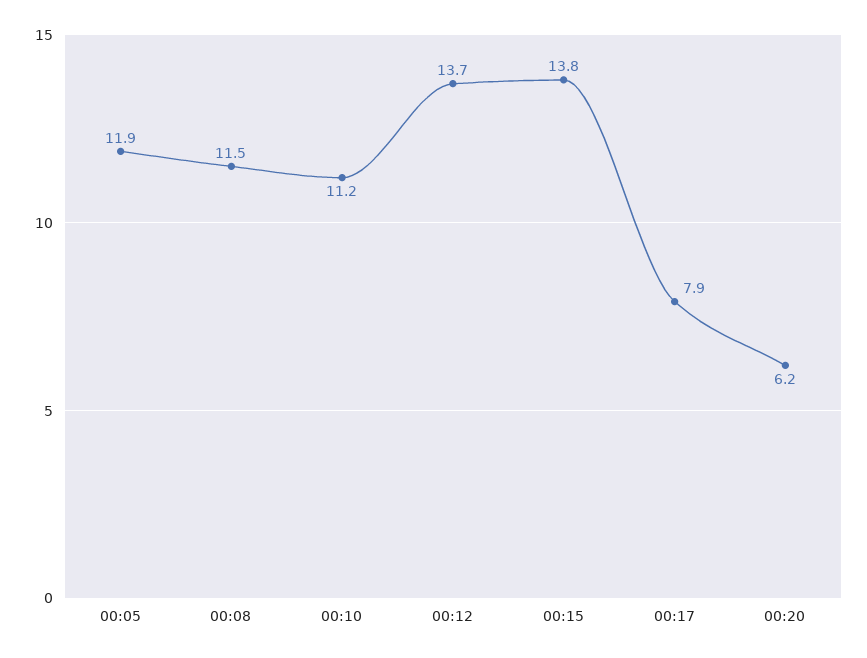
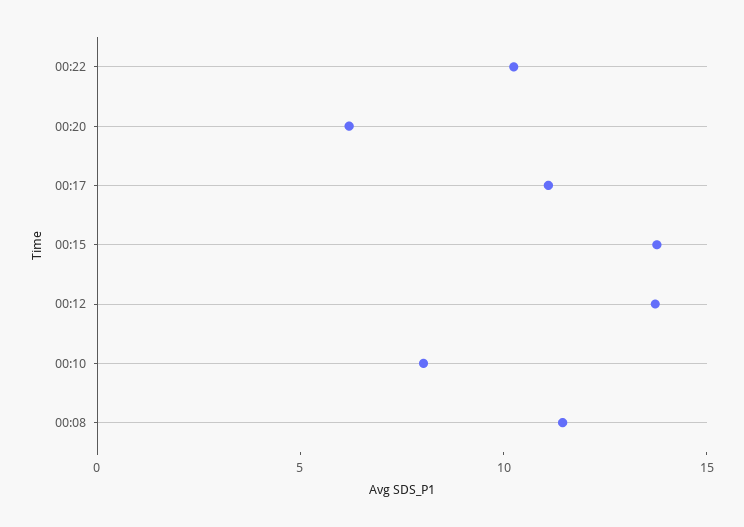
00:05: 11.9 -> none
00:10: 11.2 -> 8
00:17: 7.9 -> 11
00:22: none -> 10

